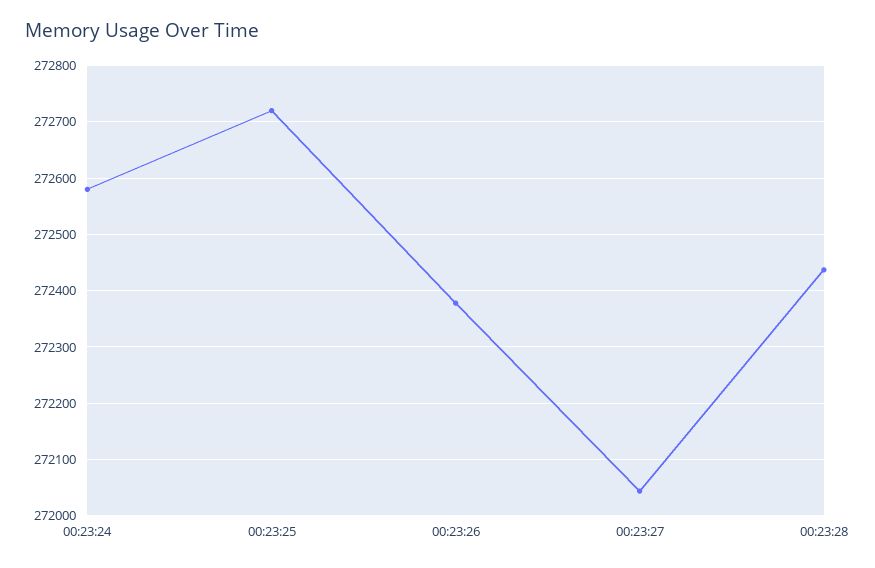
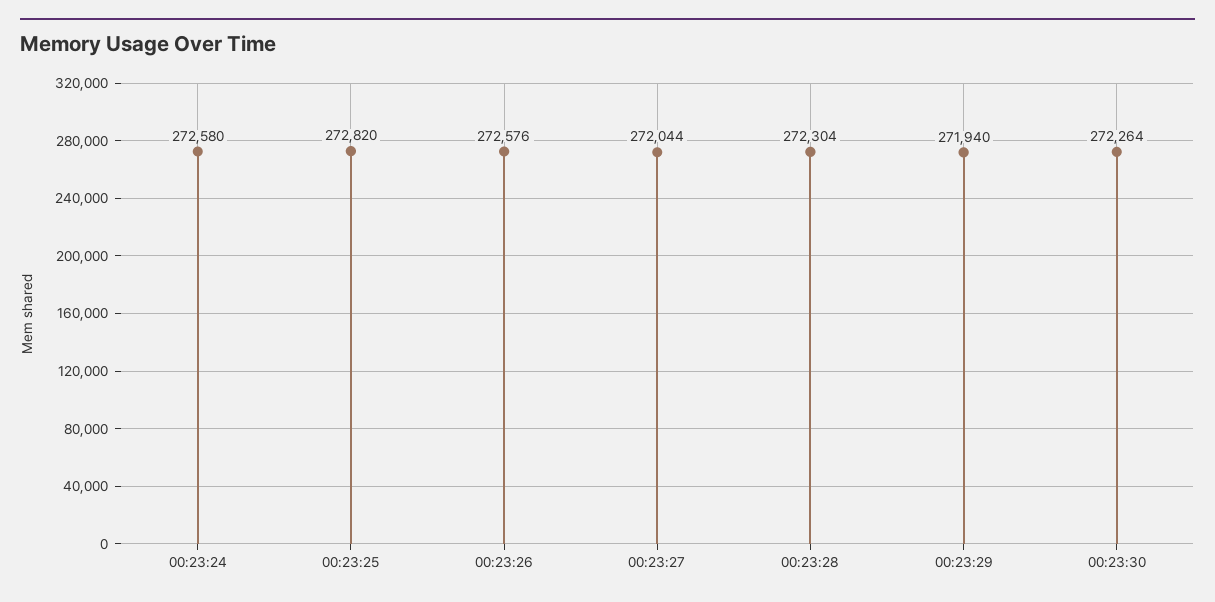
00:23:25: 272720 -> 272820
00:23:26: 272380 -> 272576
00:23:28: 272440 -> 272304
00:23:29: none -> 271940
00:23:30: none -> 272264

